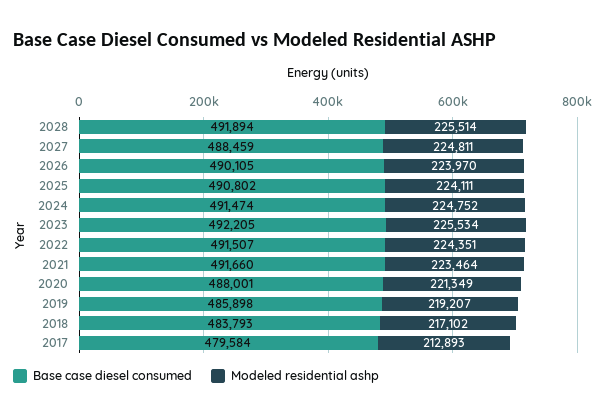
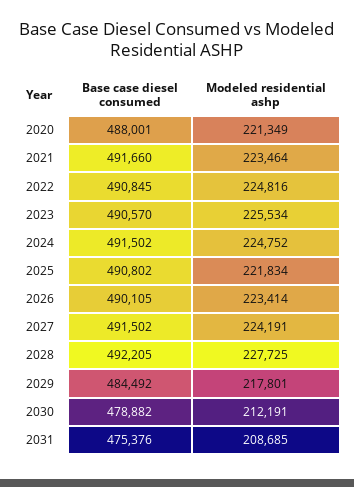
Base case diesel consumed, 2028: 491894 -> 492205
Modeled residential ashp, 2028: 225514 -> 227725
Base case diesel consumed, 2027: 488459 -> 491502
Modeled residential ashp, 2027: 224811 -> 224191
Modeled residential ashp, 2026: 223970 -> 223414
Modeled residential ashp, 2025: 224111 -> 221834
Base case diesel consumed, 2024: 491474 -> 491502
Base case diesel consumed, 2023: 492205 -> 490570
Base case diesel consumed, 2022: 491507 -> 490845
Modeled residential ashp, 2022: 224351 -> 224816
Base case diesel consumed, 2019: 485898 -> none
Modeled residential ashp, 2019: 219207 -> none
Base case diesel consumed, 2018: 483793 -> none
Modeled residential ashp, 2018: 217102 -> none
Base case diesel consumed, 2017: 479584 -> none
Modeled residential ashp, 2017: 212893 -> none
Base case diesel consumed, 2029: none -> 484492
Modeled residential ashp, 2029: none -> 217801
Base case diesel consumed, 2030: none -> 478882
Modeled residential ashp, 2030: none -> 212191
Base case diesel consumed, 2031: none -> 475376
Modeled residential ashp, 2031: none -> 208685

